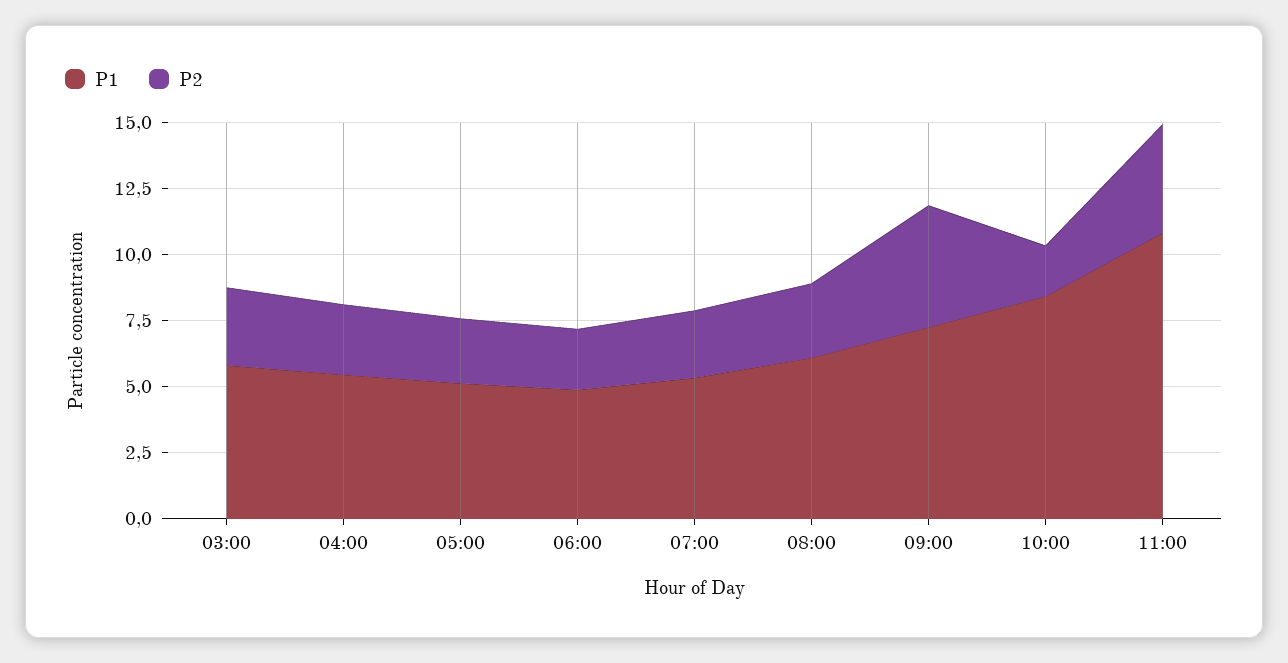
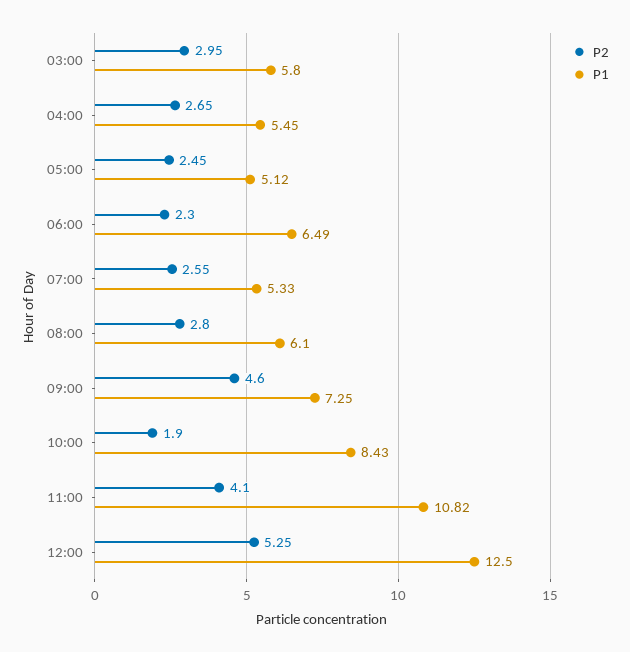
P1, 06:00: 5 -> 6.49
P2, 12:00: none -> 5.25
P1, 12:00: none -> 12.5

